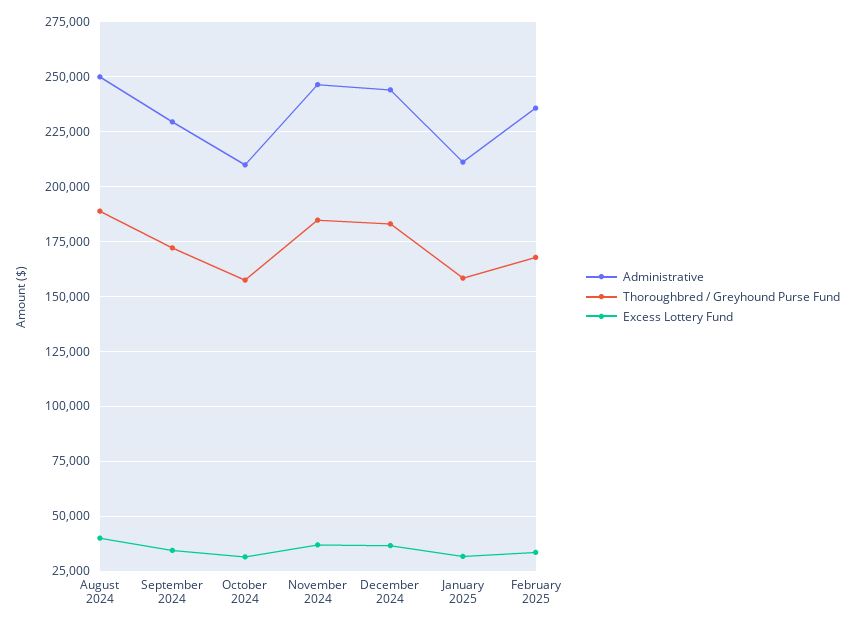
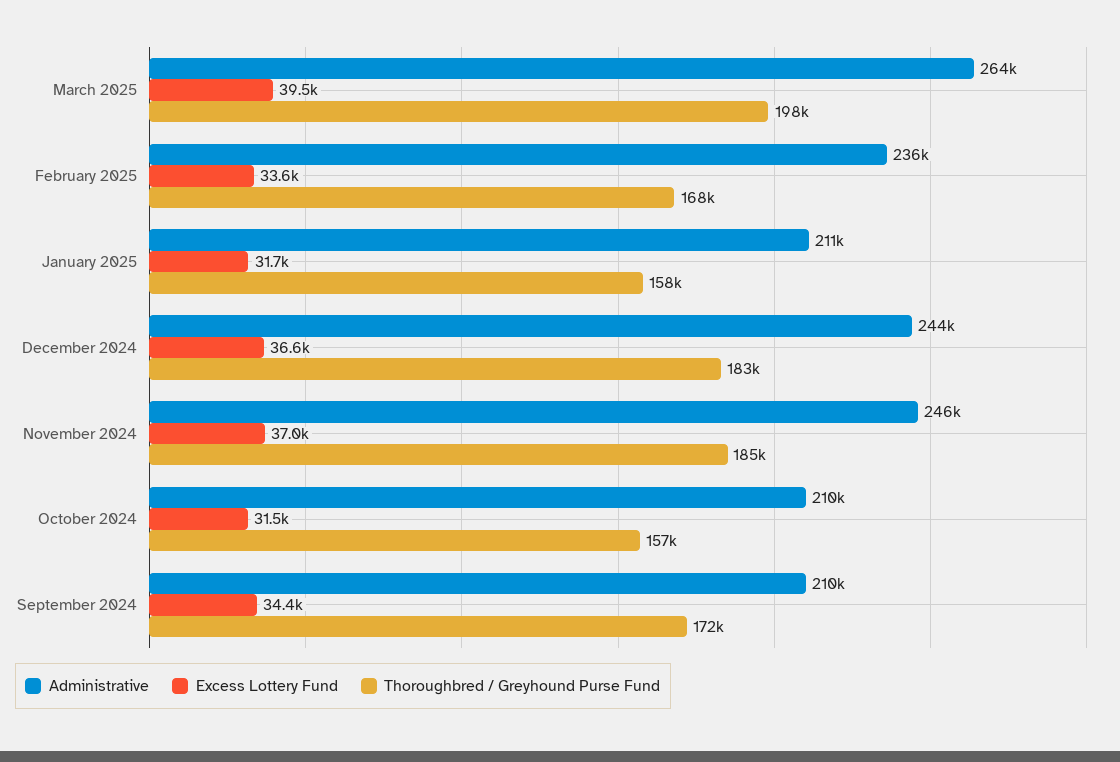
Administrative, August 2024: 250000 -> none
Thoroughbred / Greyhound Purse Fund, August 2024: 190000 -> none
Excess Lottery Fund, August 2024: 40000 -> none
Administrative, September 2024: 230000 -> 210000
Administrative, March 2025: none -> 264000
Excess Lottery Fund, March 2025: none -> 39500
Thoroughbred / Greyhound Purse Fund, March 2025: none -> 198000

